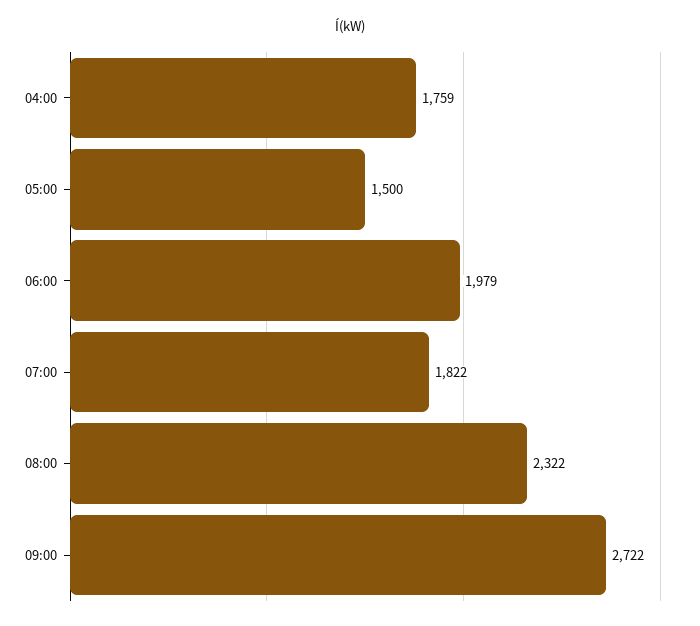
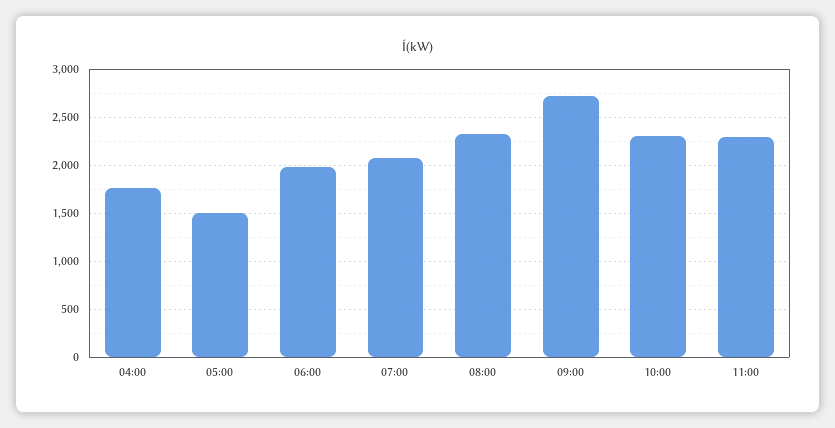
07:00: 1822 -> 2100
10:00: none -> 2300
11:00: none -> 2300

